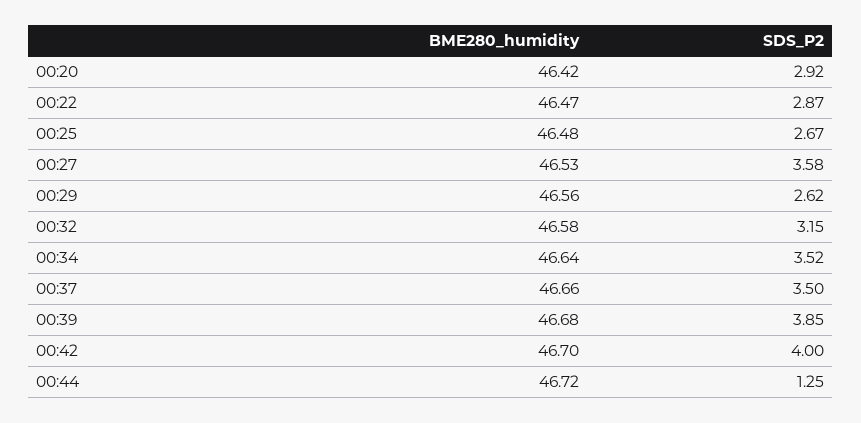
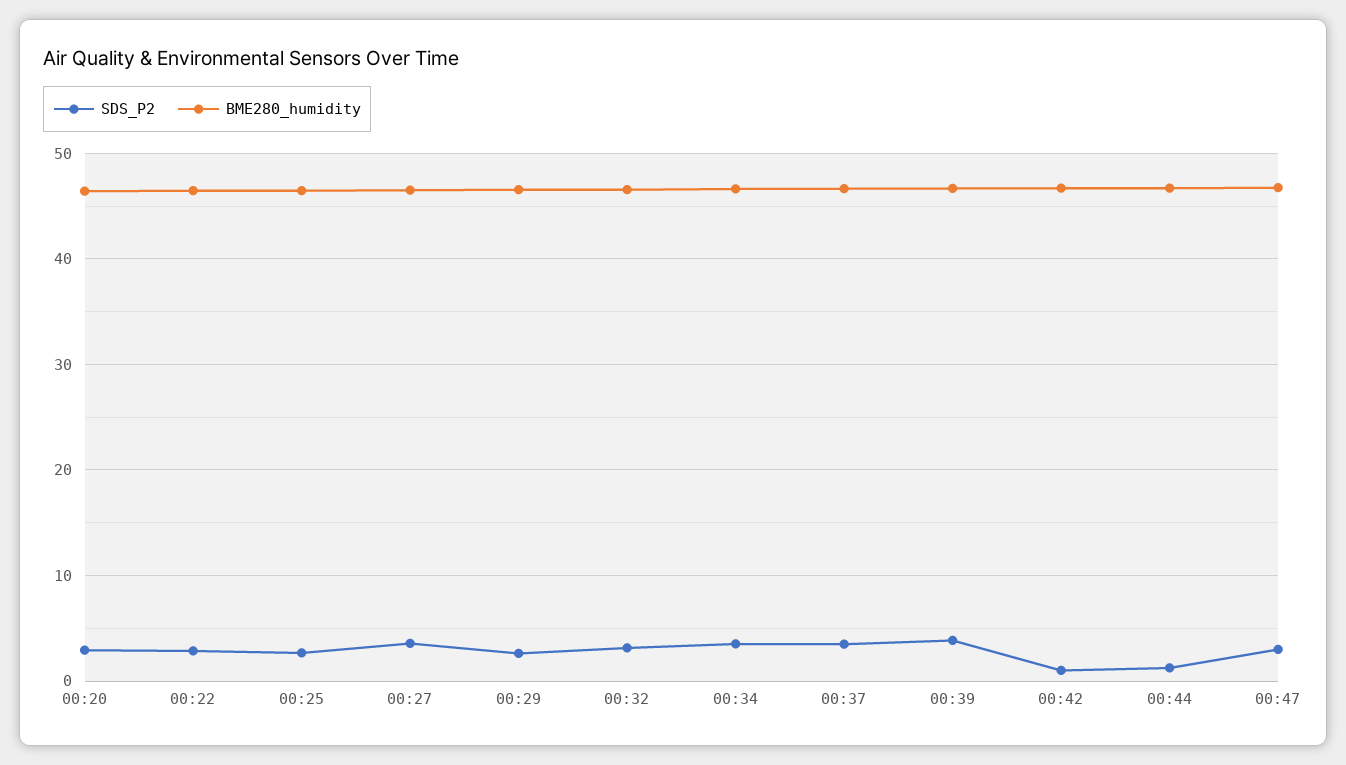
SDS_P2, 00:42: 4 -> 1
SDS_P2, 00:47: none -> 3
BME280_humidity, 00:47: none -> 47

